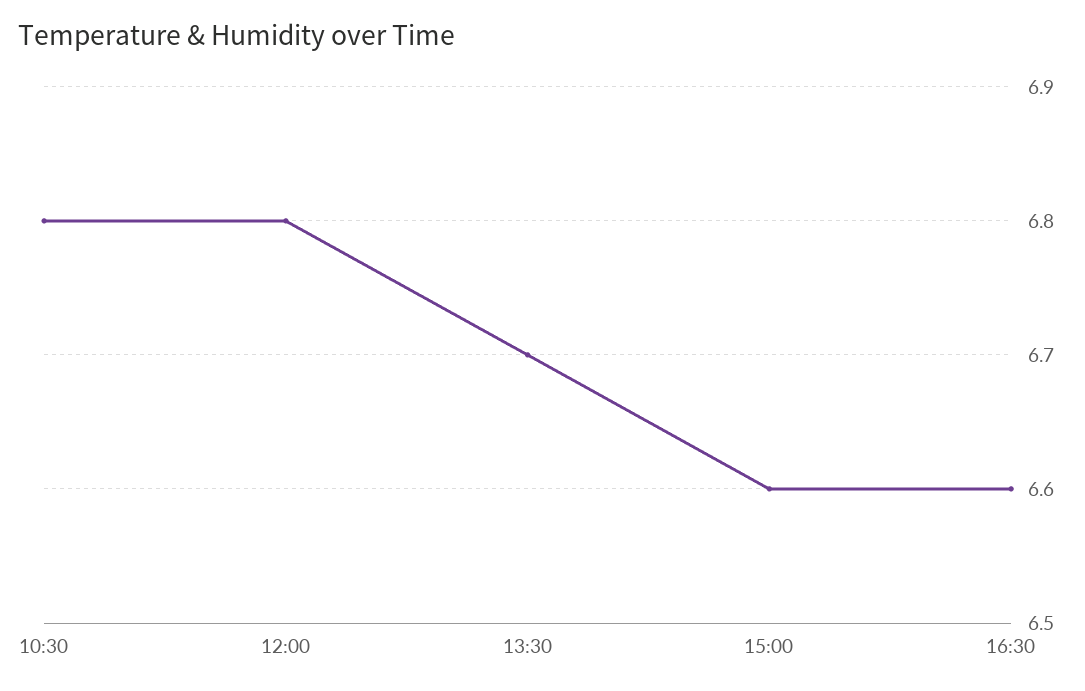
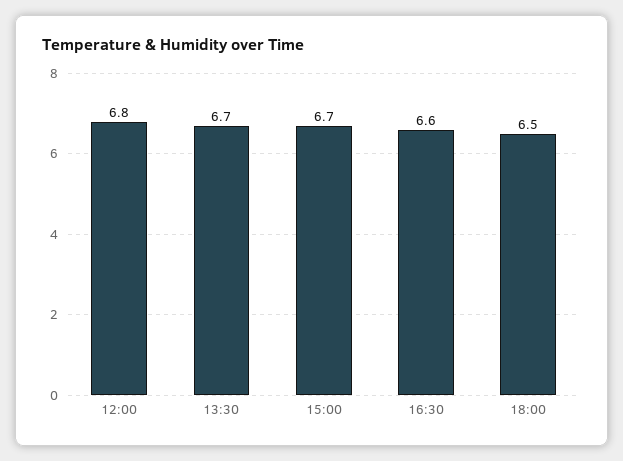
10:30: 6.8 -> none
15:00: 6.6 -> 6.7
18:00: none -> 6.5

